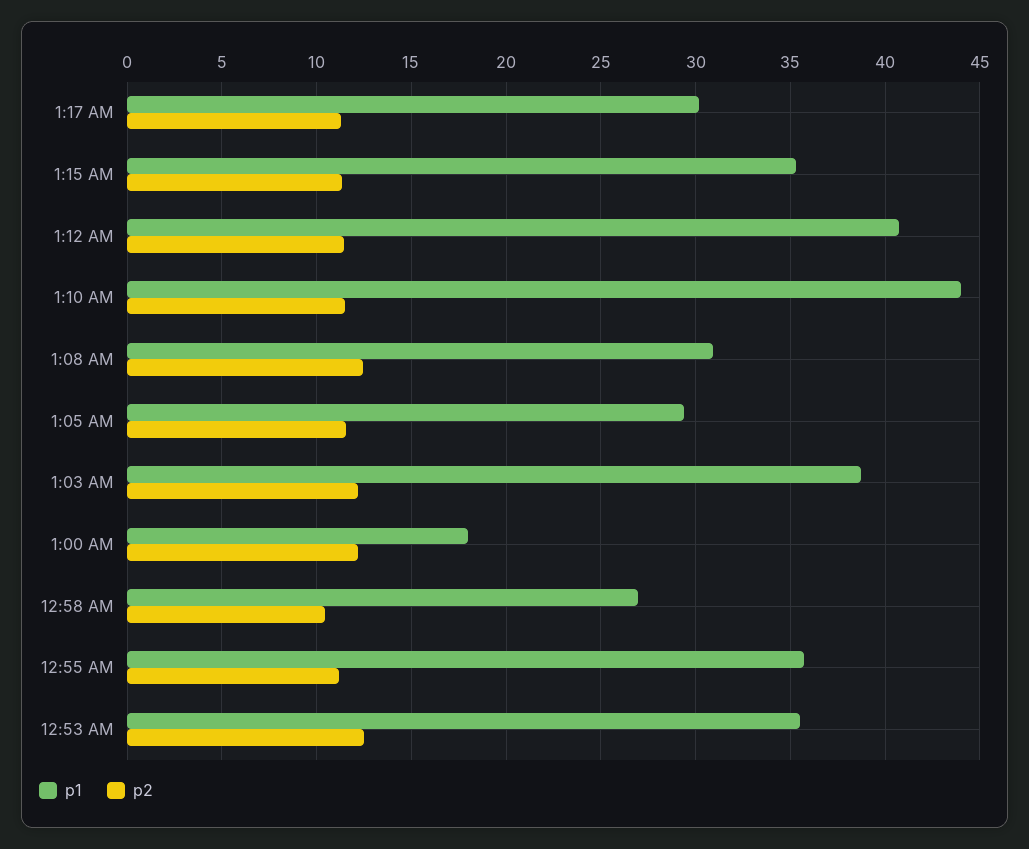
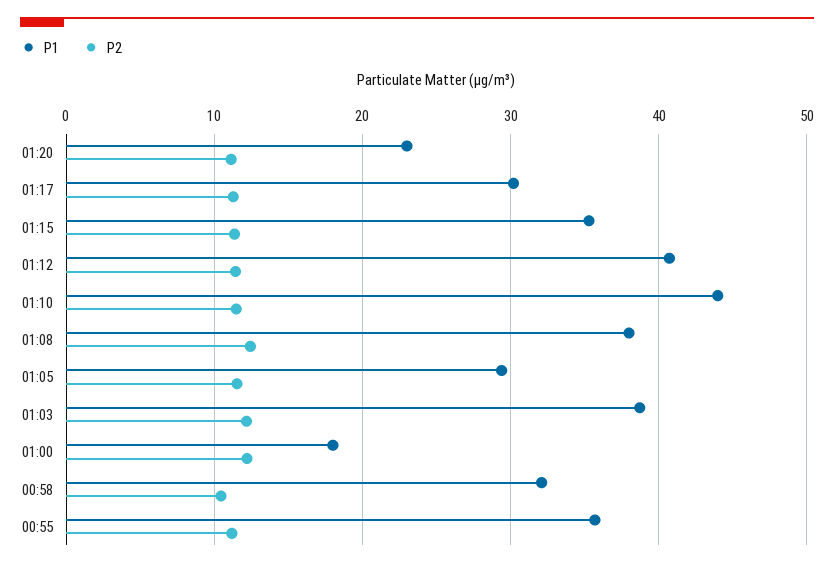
p1, 1:08 AM: 31 -> 38
p1, 12:58 AM: 27 -> 32
p1, 12:53 AM: 35.5 -> none
p2, 12:53 AM: 12.5 -> none
p1, 01:20: none -> 23
p2, 01:20: none -> 11

